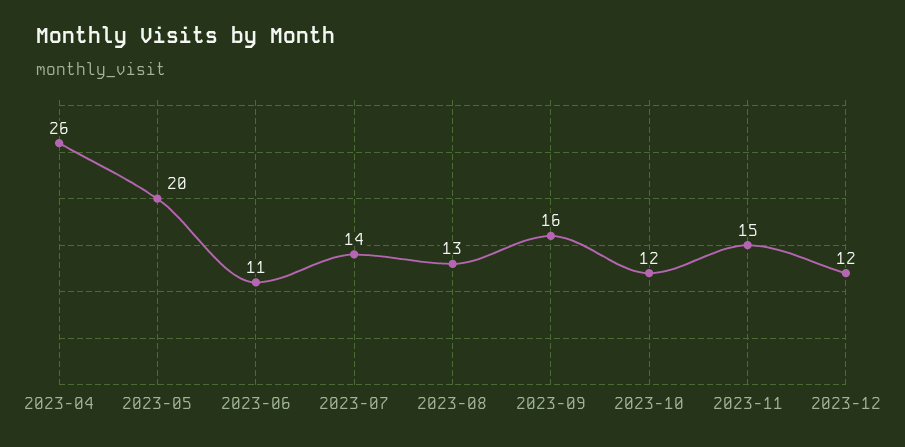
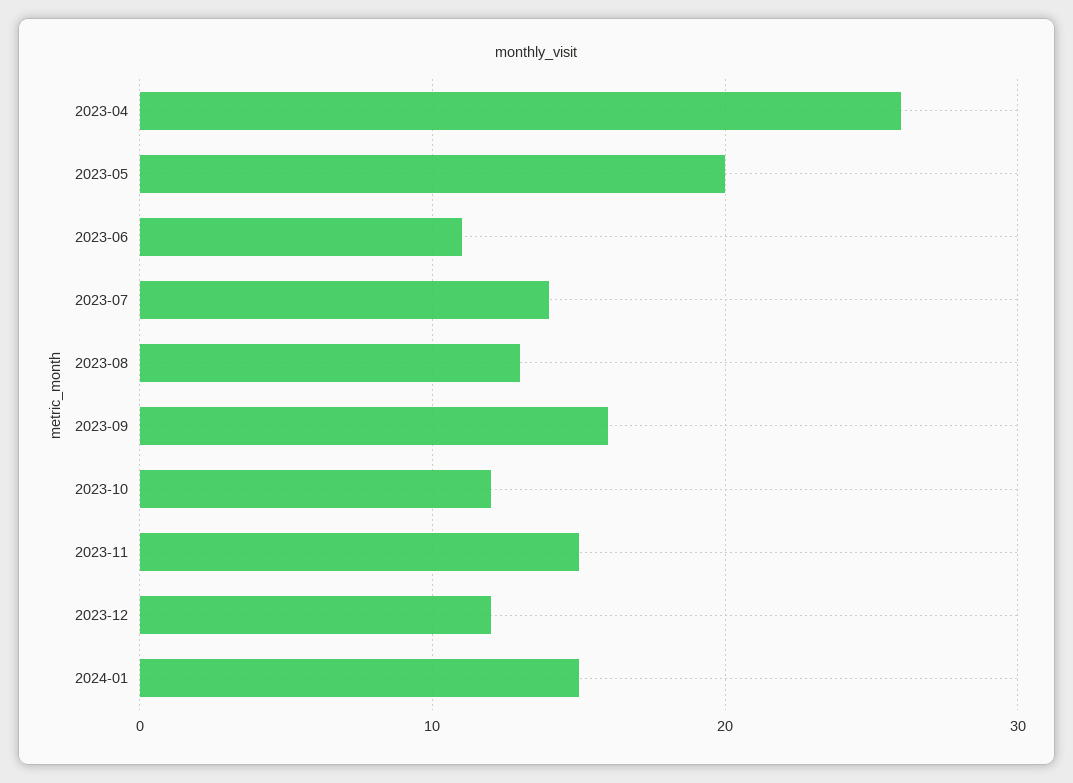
2024-01: none -> 15

